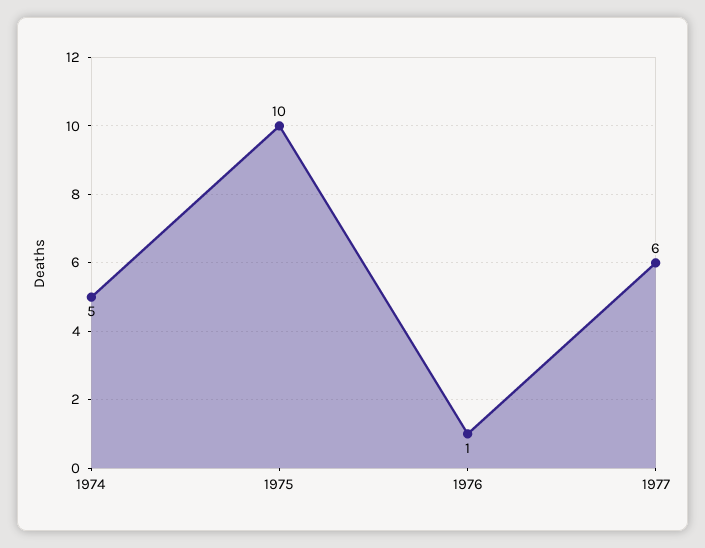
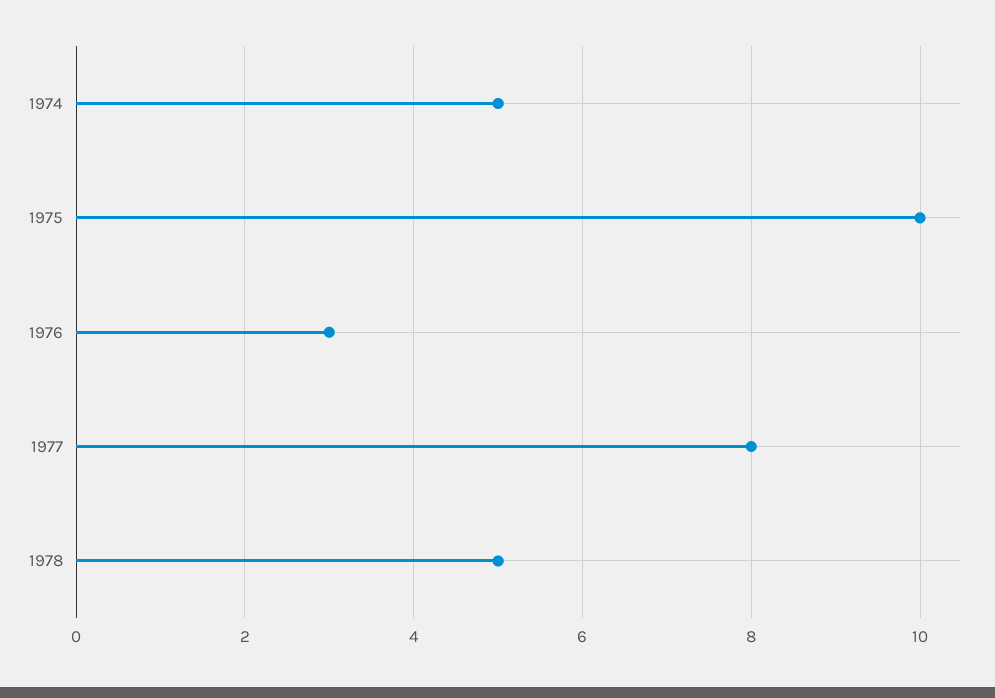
1976: 1 -> 3
1977: 6 -> 8
1978: none -> 5

